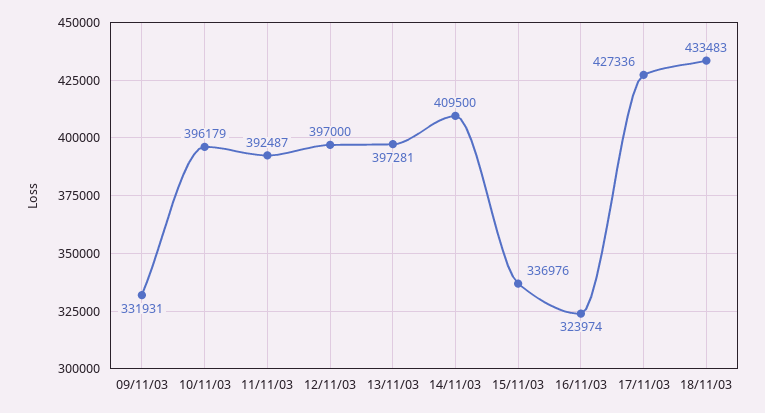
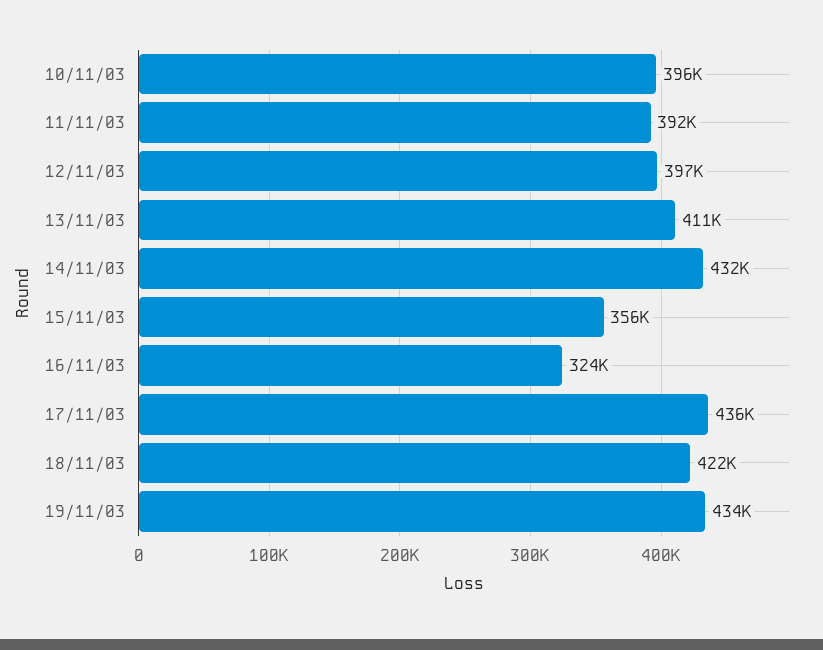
09/11/03: 331931 -> none
13/11/03: 397281 -> 411000
14/11/03: 409500 -> 432000
15/11/03: 336976 -> 356000
17/11/03: 427336 -> 436000
18/11/03: 433483 -> 422000
19/11/03: none -> 434000

